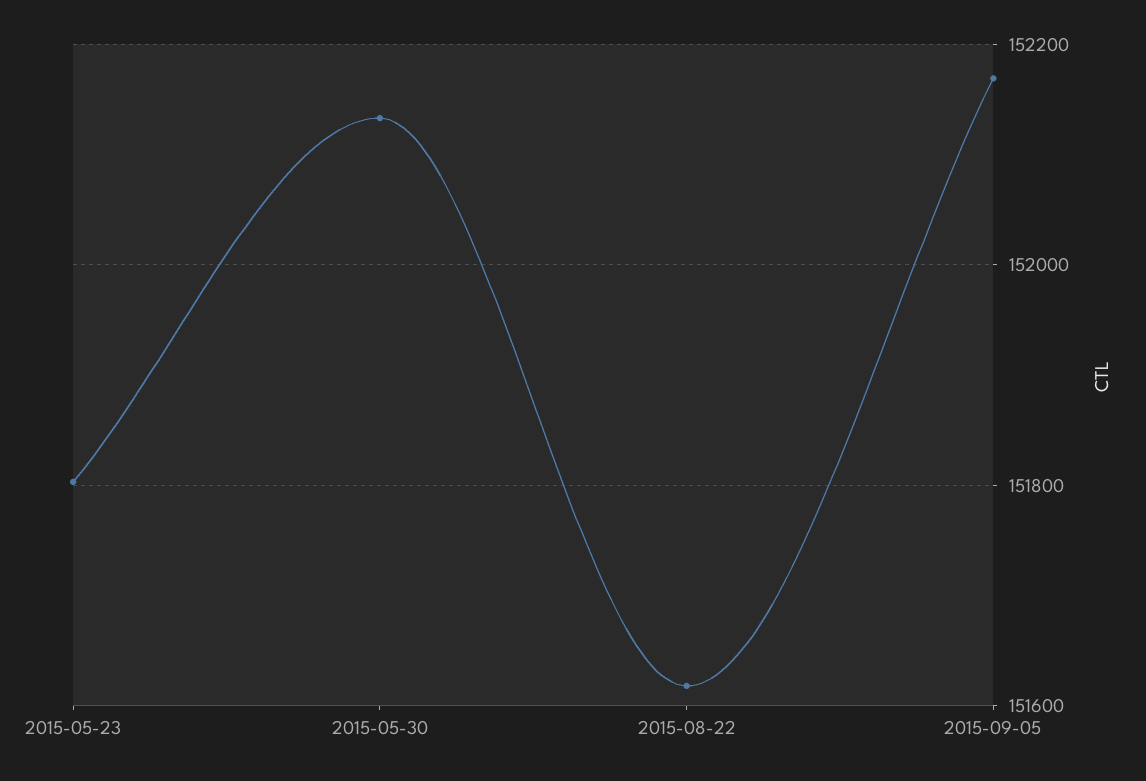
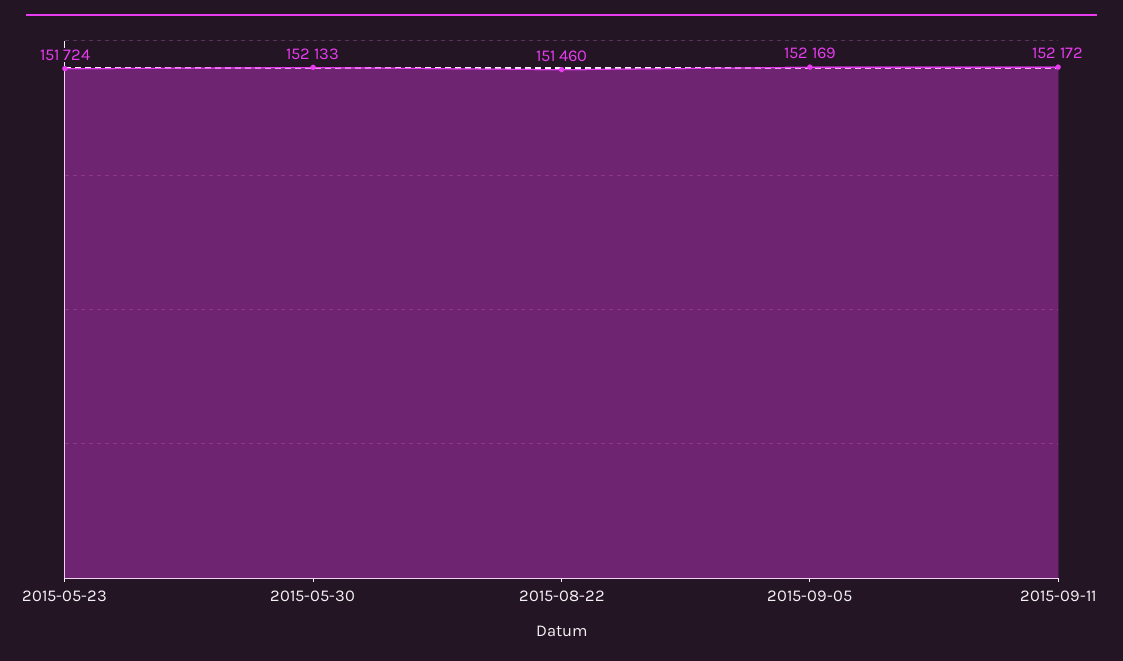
2015-05-23: 151800 -> 151724
2015-08-22: 151620 -> 151460
2015-09-11: none -> 152172

